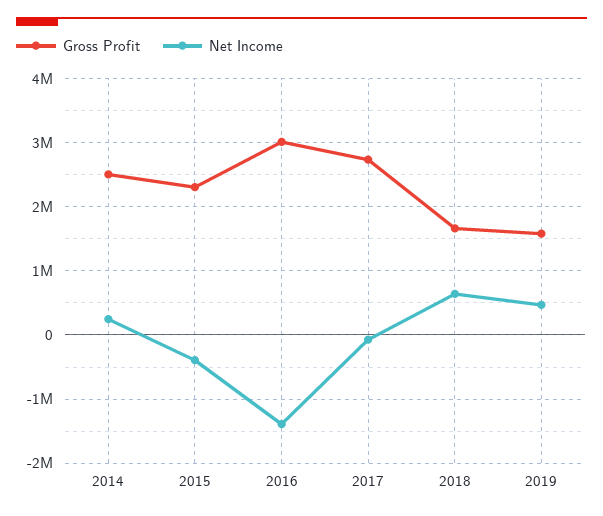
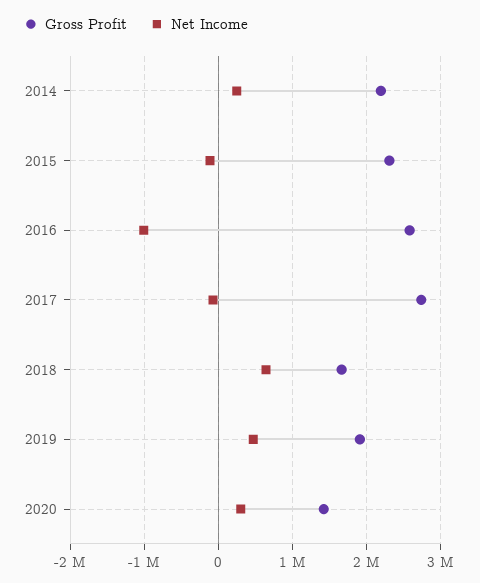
Gross Profit, 2014: 2500000 -> 2200000
Net Income, 2015: -400000 -> -100000
Gross Profit, 2016: 3000000 -> 2600000
Net Income, 2016: -1400000 -> -1000000
Gross Profit, 2019: 1600000 -> 1900000
Gross Profit, 2020: none -> 1400000
Net Income, 2020: none -> 300000

